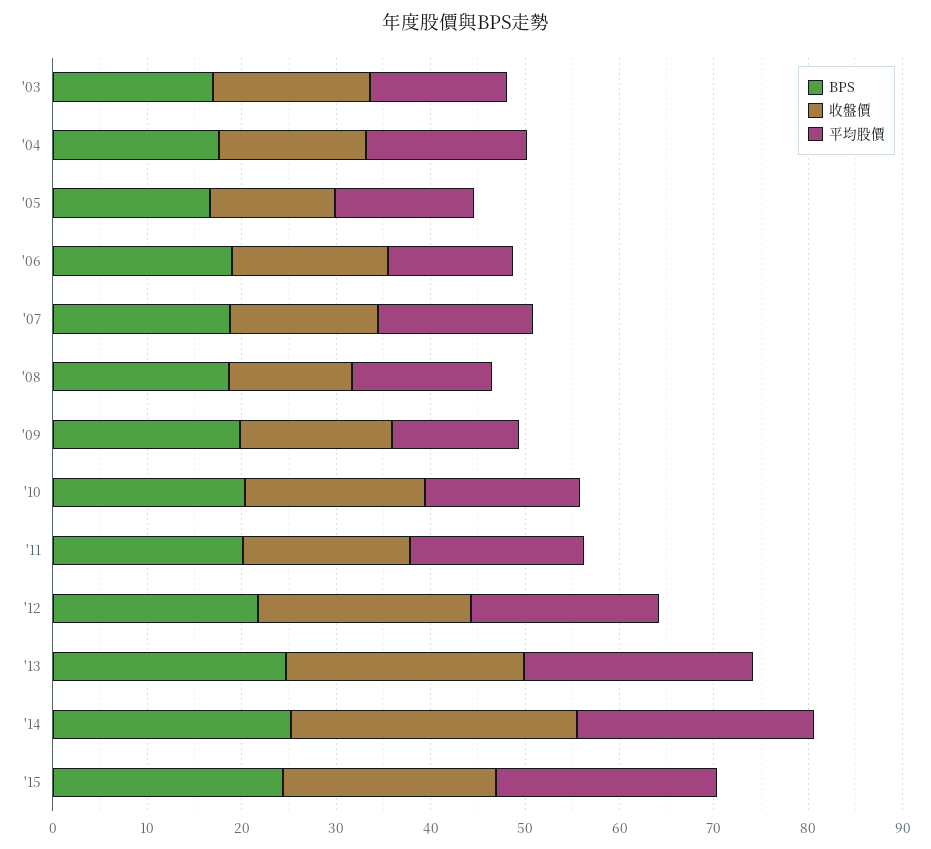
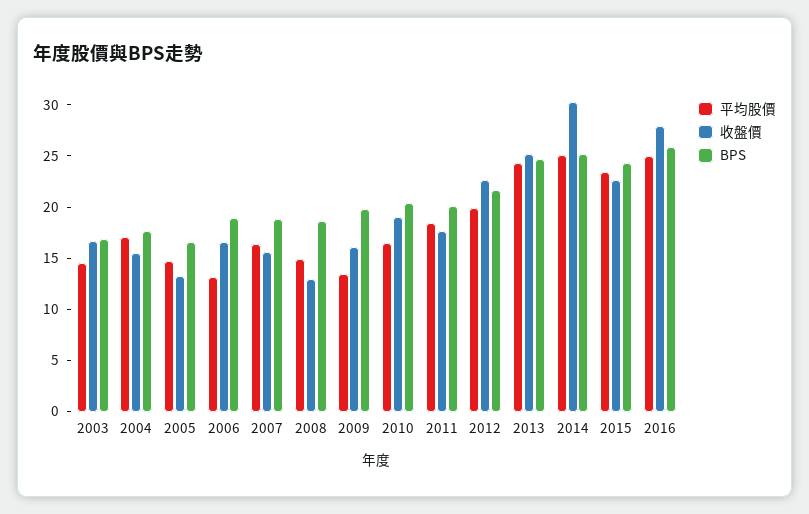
平均股價, 2016: none -> 25
收盤價, 2016: none -> 28
BPS, 2016: none -> 26

